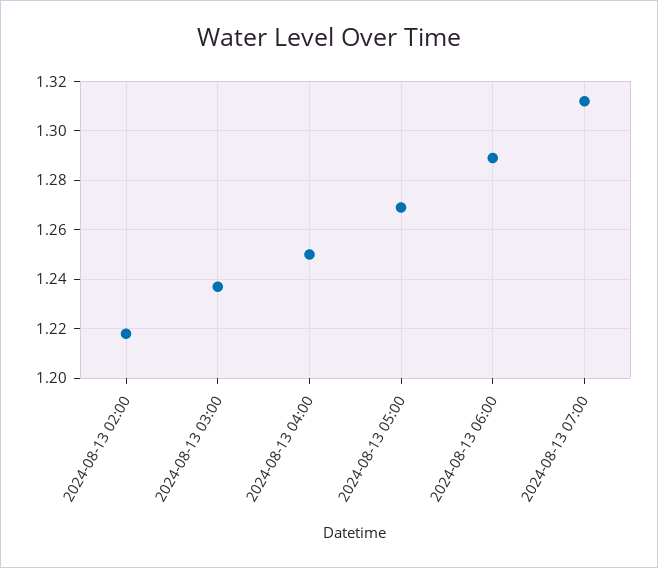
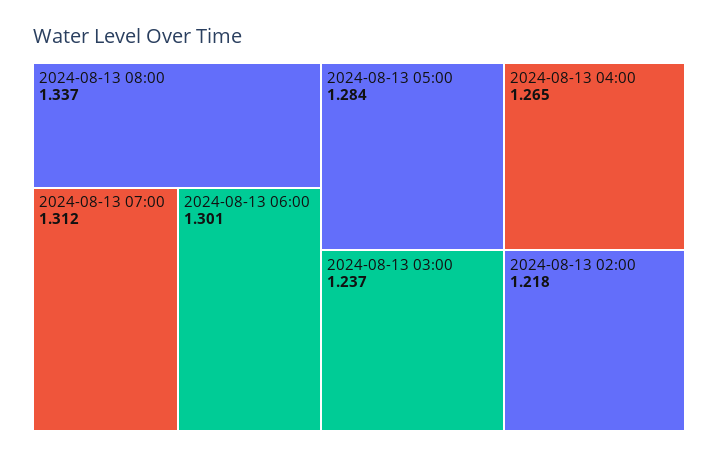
2024-08-13 04:00: 1.25 -> 1.265
2024-08-13 05:00: 1.27 -> 1.284
2024-08-13 06:00: 1.29 -> 1.301
2024-08-13 08:00: none -> 1.337

